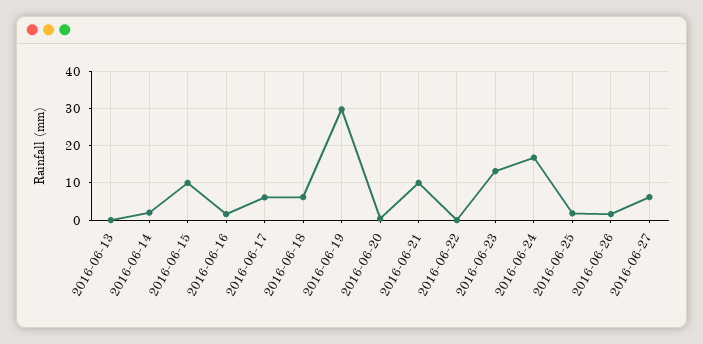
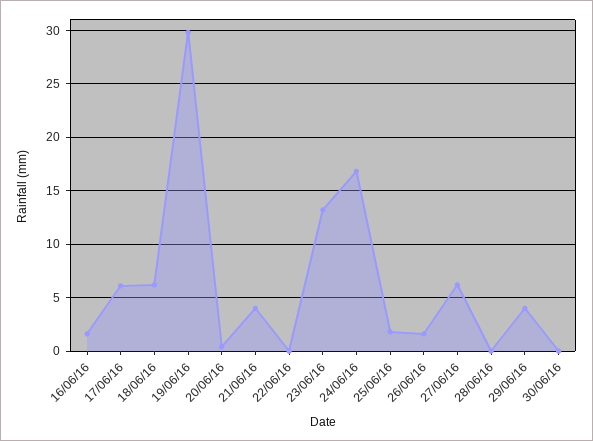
2016-06-13: 0 -> none
2016-06-14: 2 -> none
2016-06-15: 10 -> none
2016-06-21: 10 -> 4
28/06/16: none -> 0
29/06/16: none -> 4
30/06/16: none -> 0

